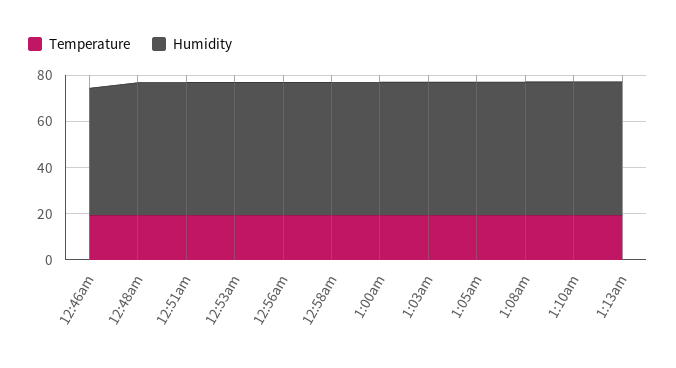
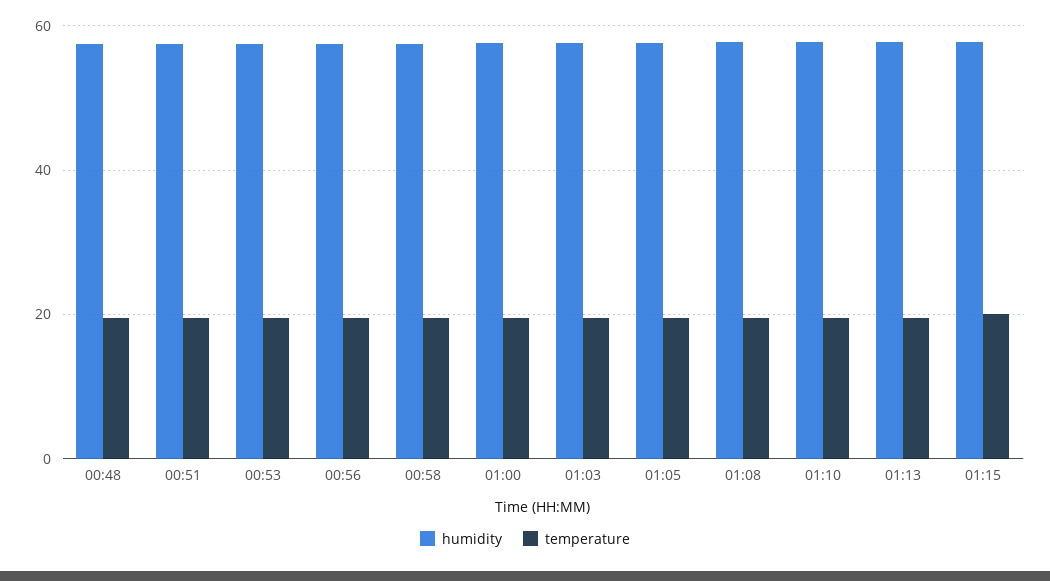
Temperature, 12:46am: 20 -> none
Humidity, 12:46am: 55 -> none
Humidity, 01:15: none -> 58
Temperature, 01:15: none -> 20

